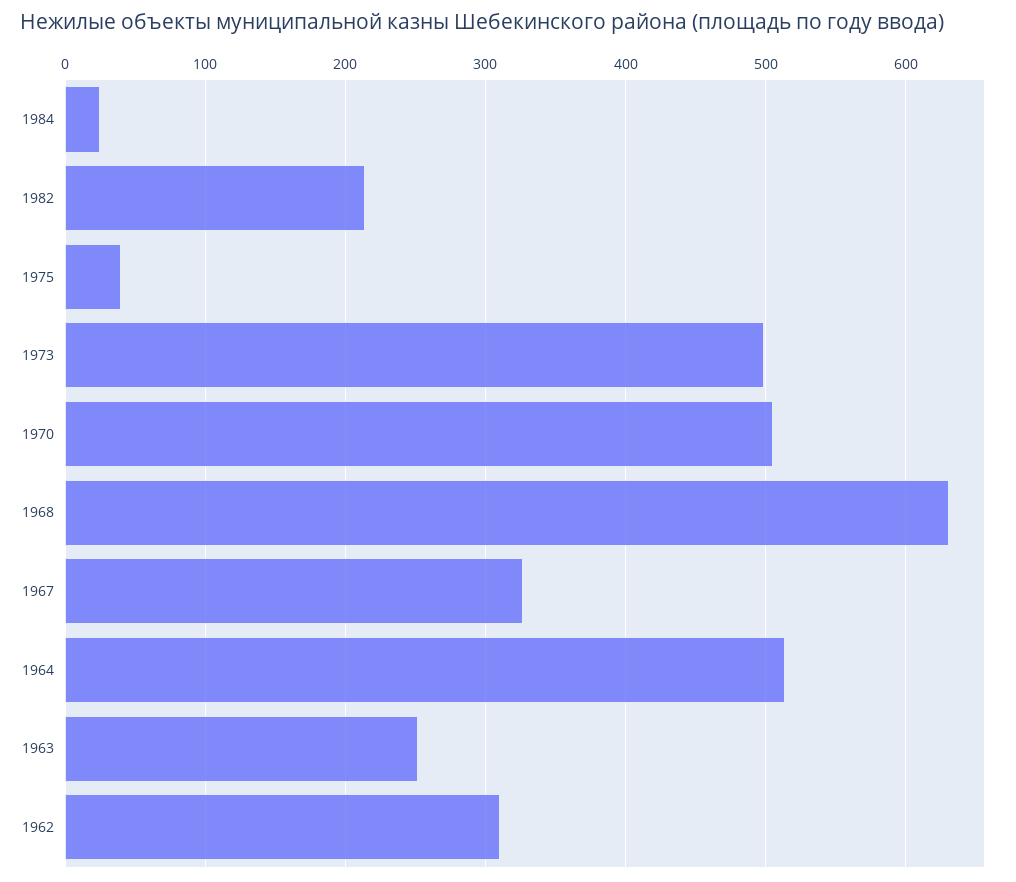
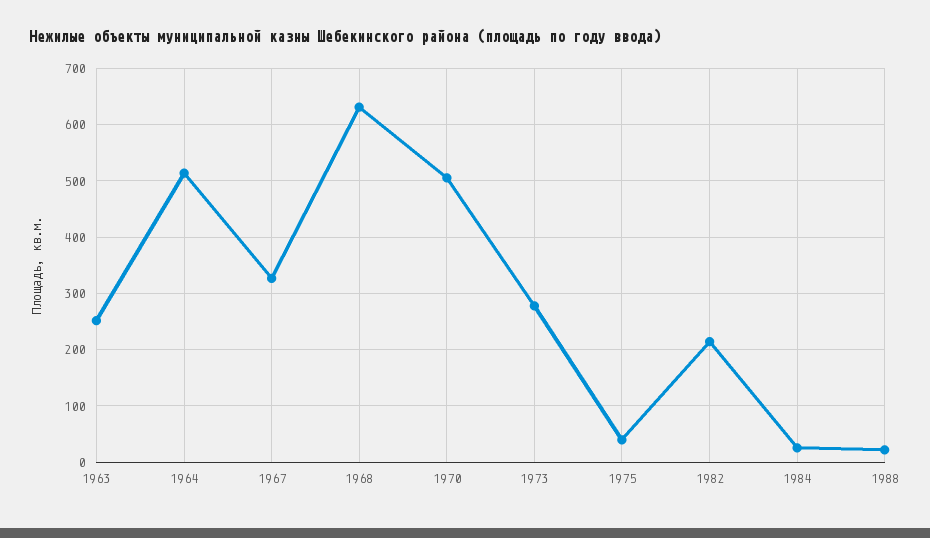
1973: 500 -> 280
1962: 310 -> none
1988: none -> 20

